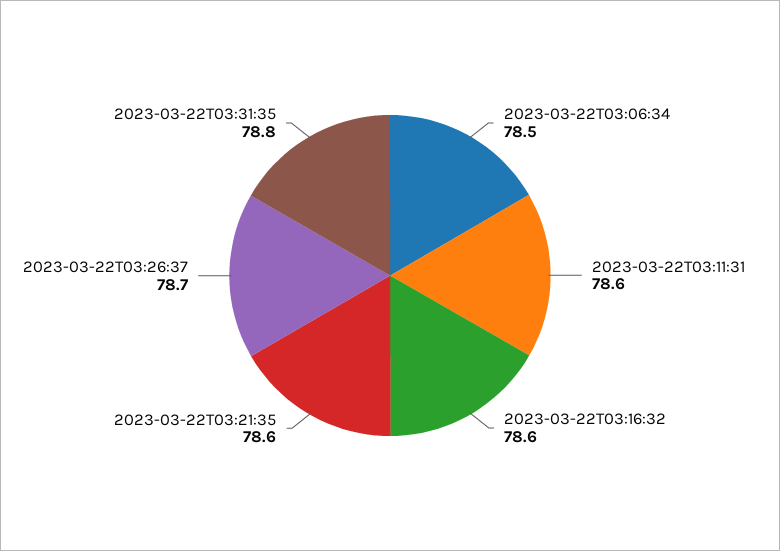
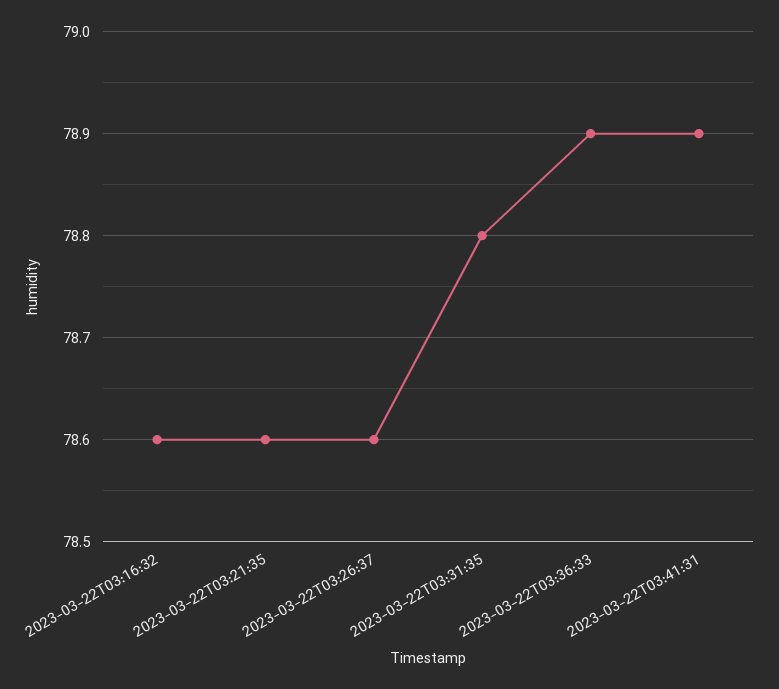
2023-03-22T03:06:34: 78.5 -> none
2023-03-22T03:11:31: 78.6 -> none
2023-03-22T03:26:37: 78.7 -> 78.6
2023-03-22T03:36:33: none -> 78.9
2023-03-22T03:41:31: none -> 78.9

